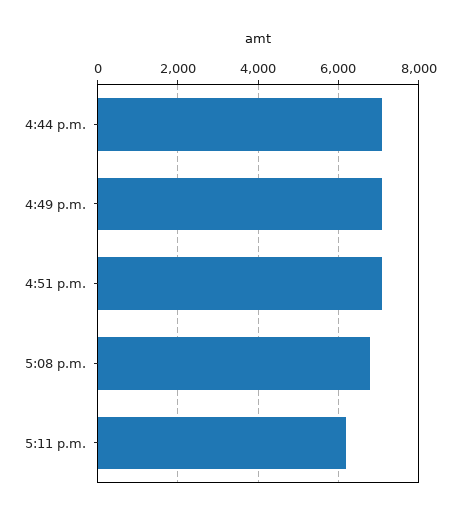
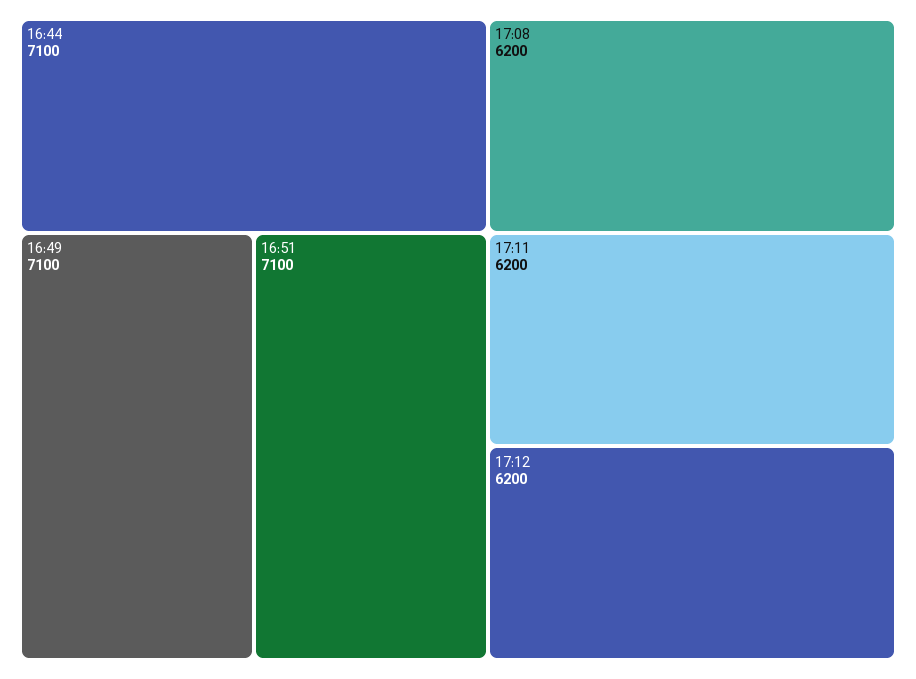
5:08 p.m.: 6800 -> 6200
17:12: none -> 6200

